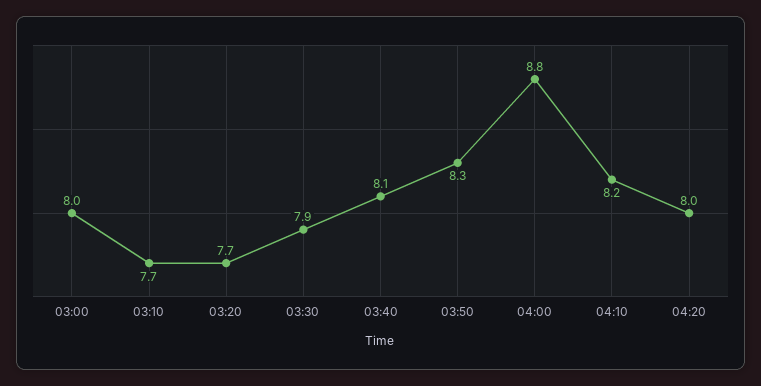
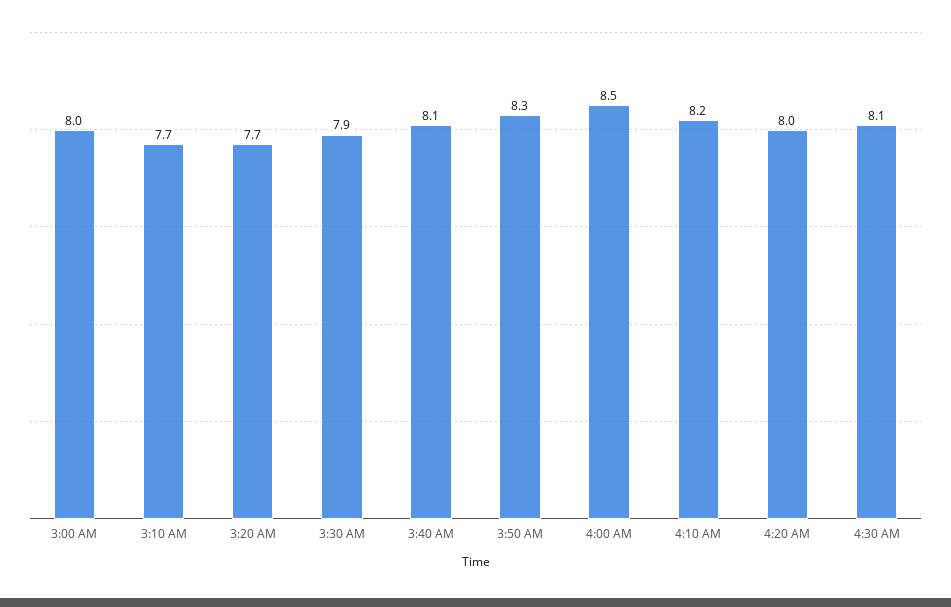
04:00: 8.8 -> 8.5
4:30 AM: none -> 8.1

